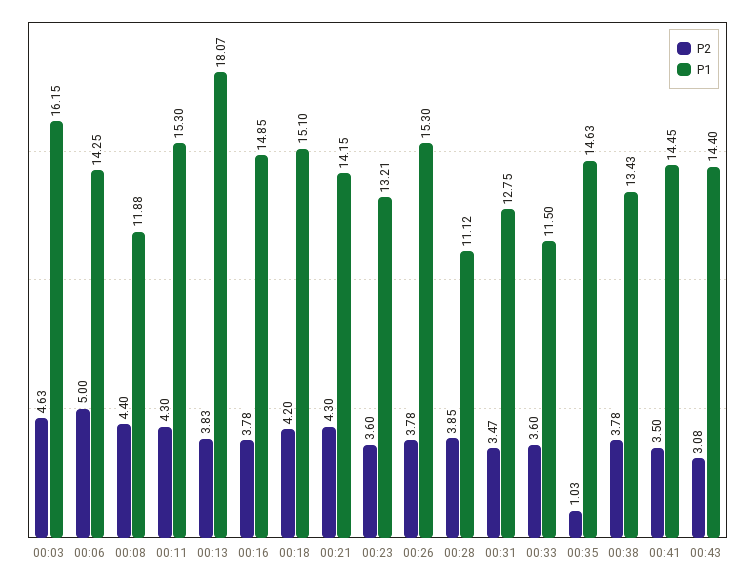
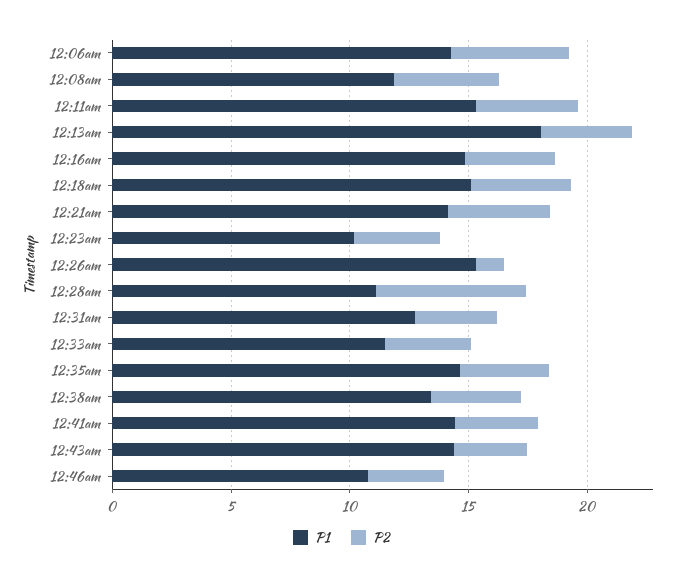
P2, 00:03: 4.63 -> none
P1, 00:03: 16.15 -> none
P1, 00:23: 13.21 -> 10
P2, 00:26: 3.78 -> 1
P2, 00:28: 3.85 -> 6
P2, 00:35: 1.03 -> 4
P1, 12:46am: none -> 11
P2, 12:46am: none -> 3

